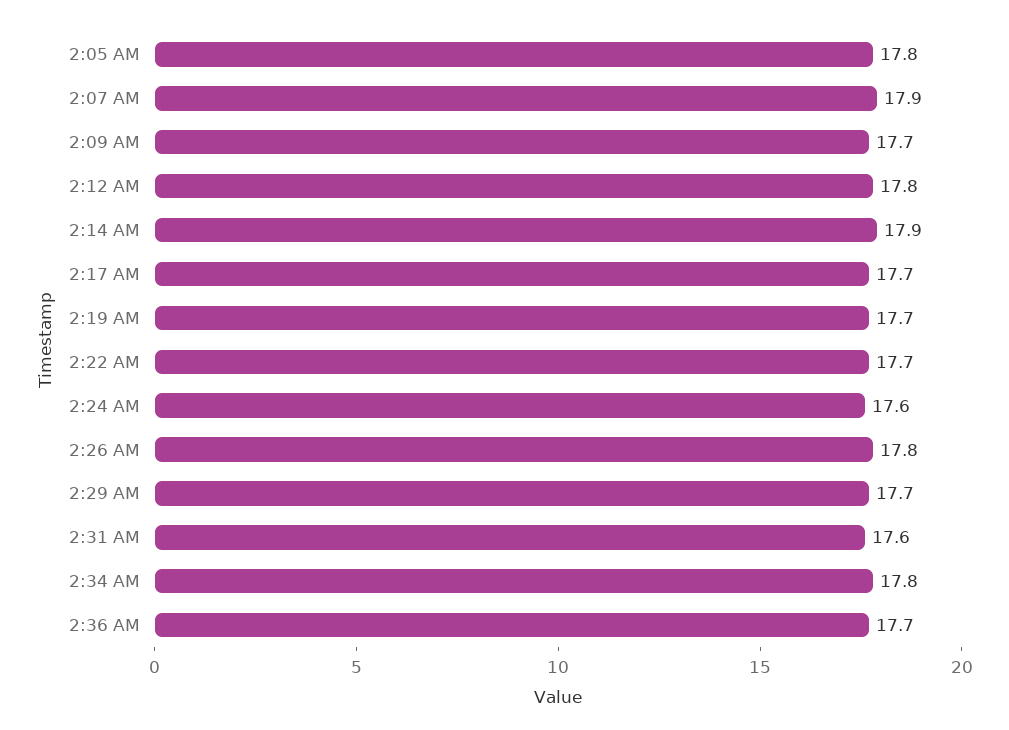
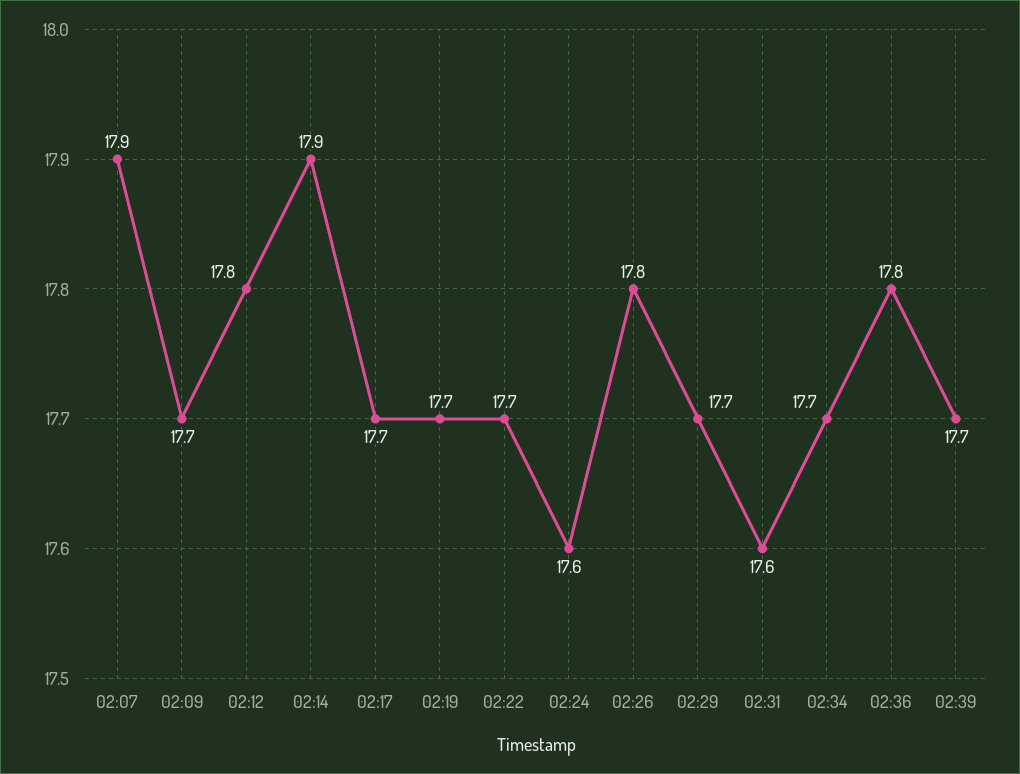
2:05 AM: 17.8 -> none
2:34 AM: 17.8 -> 17.7
2:36 AM: 17.7 -> 17.8
02:39: none -> 17.7

